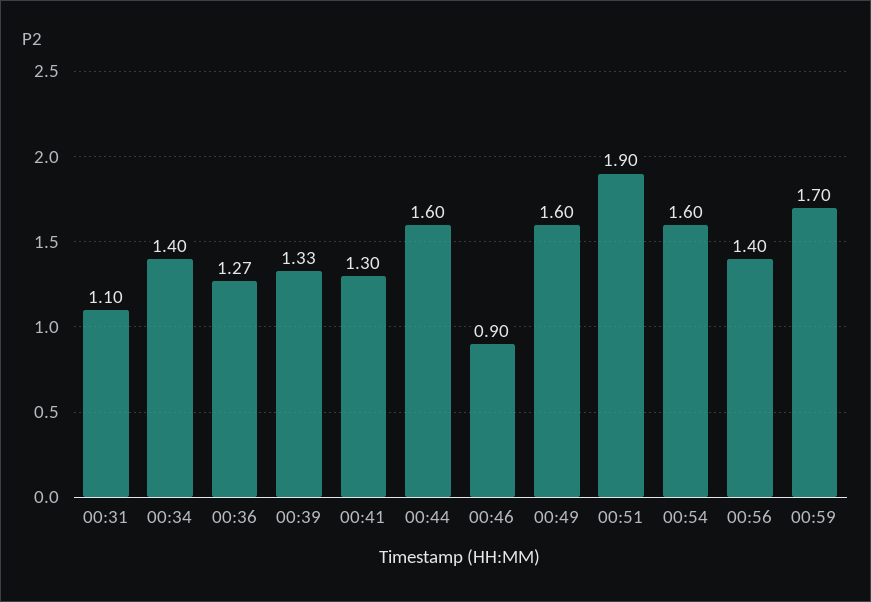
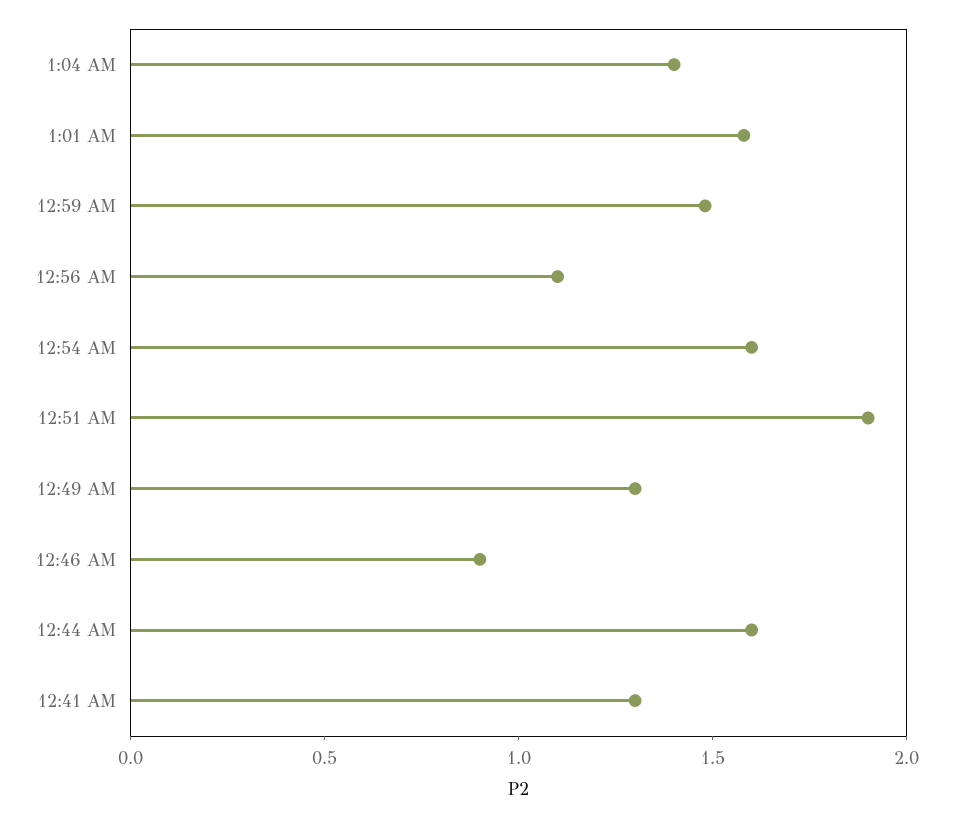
00:31: 1.1 -> none
00:34: 1.4 -> none
00:36: 1.27 -> none
00:39: 1.33 -> none
00:49: 1.6 -> 1.3
00:56: 1.4 -> 1.1
00:59: 1.7 -> 1.5
1:04 AM: none -> 1.4
1:01 AM: none -> 1.6

